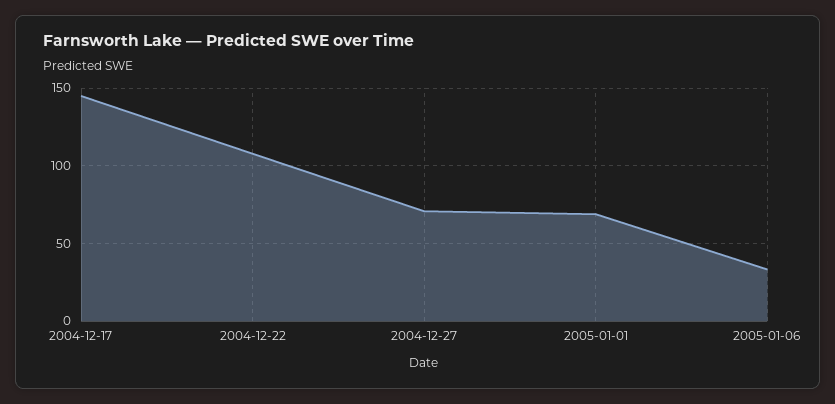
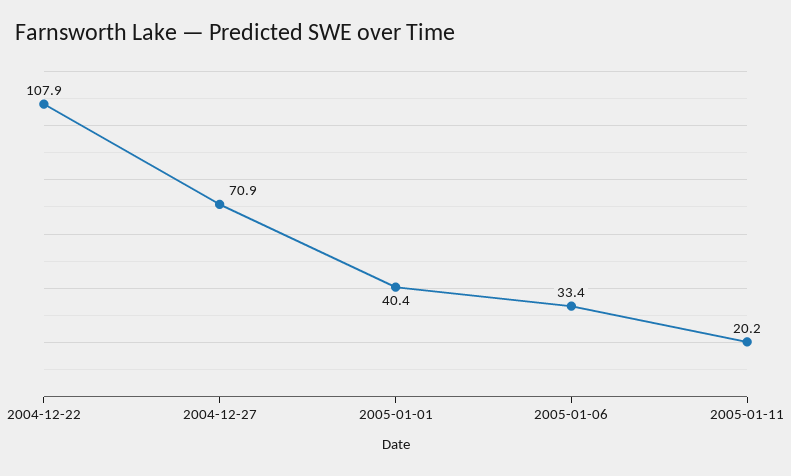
2004-12-17: 145 -> none
2005-01-01: 70 -> 40.4
2005-01-11: none -> 20.2

